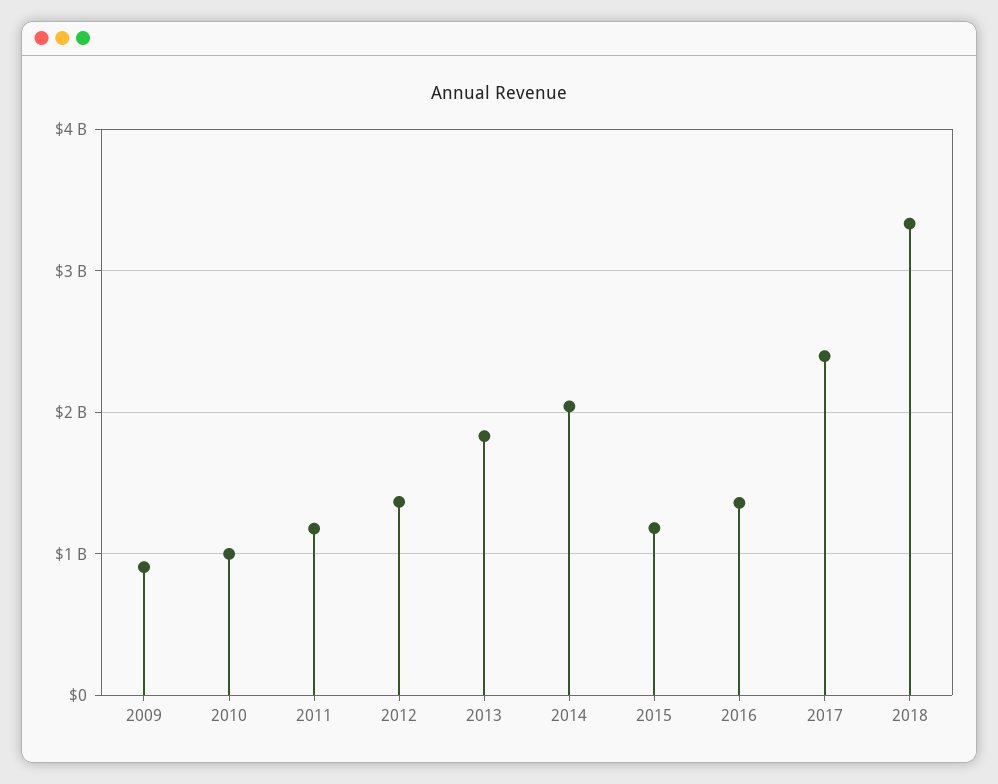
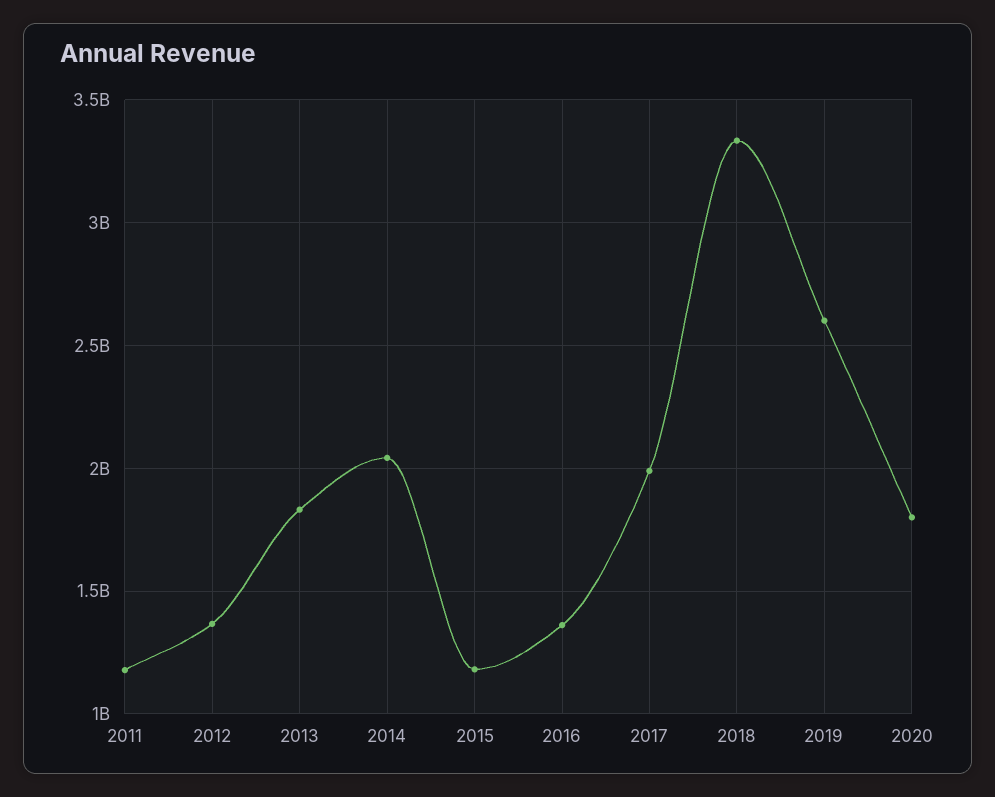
2009: 900000000 -> none
2010: 1000000000 -> none
2017: 2400000000 -> 2000000000
2019: none -> 2600000000
2020: none -> 1800000000

